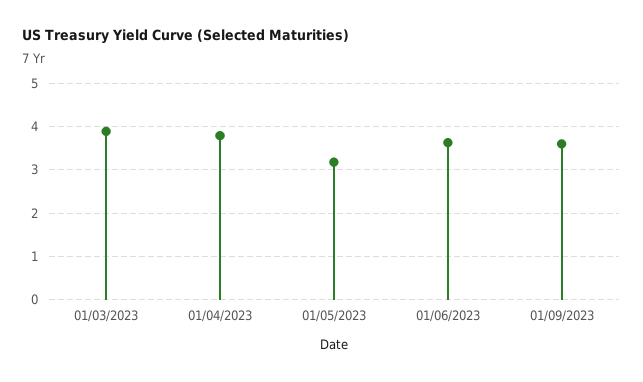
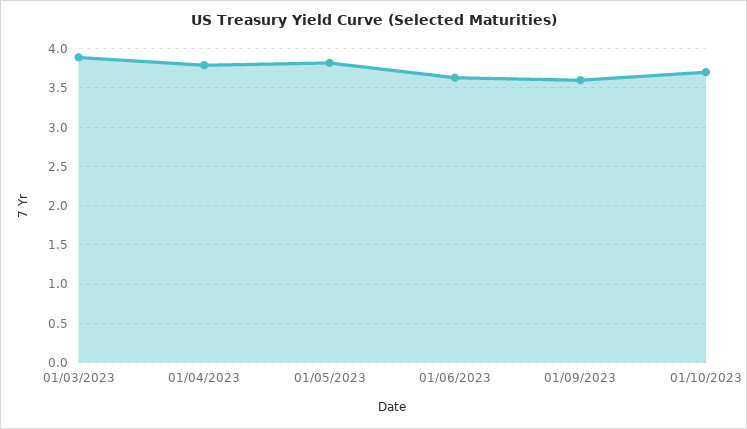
01/05/2023: 3.2 -> 3.8
01/10/2023: none -> 3.7

